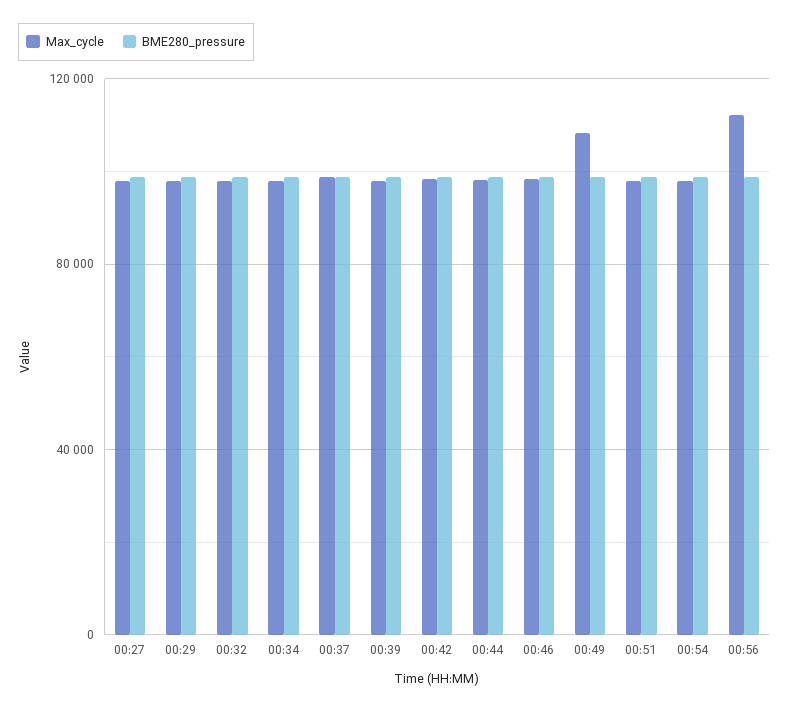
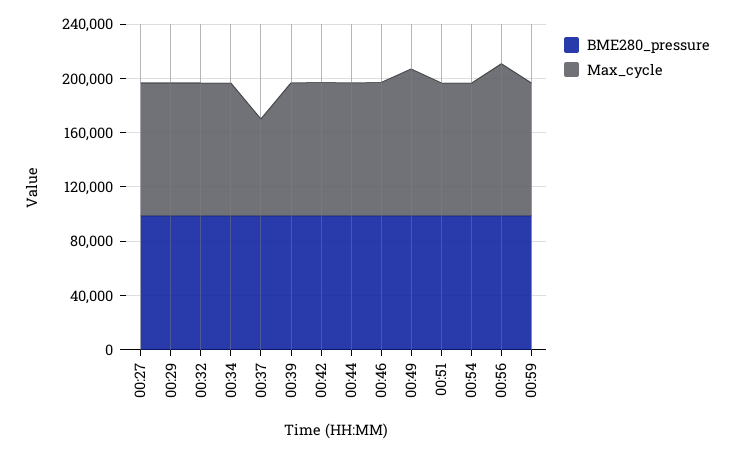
Max_cycle, 00:37: 100000 -> 70000
BME280_pressure, 00:59: none -> 100000
Max_cycle, 00:59: none -> 100000

